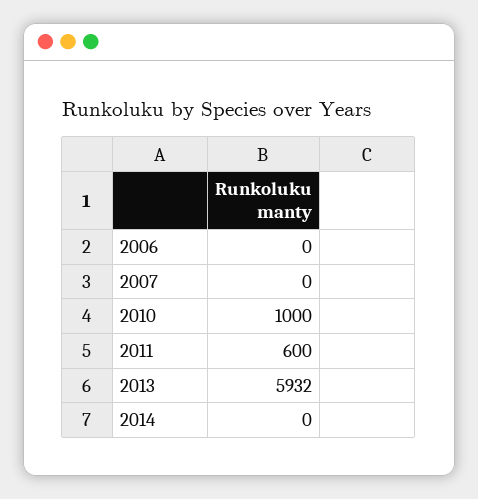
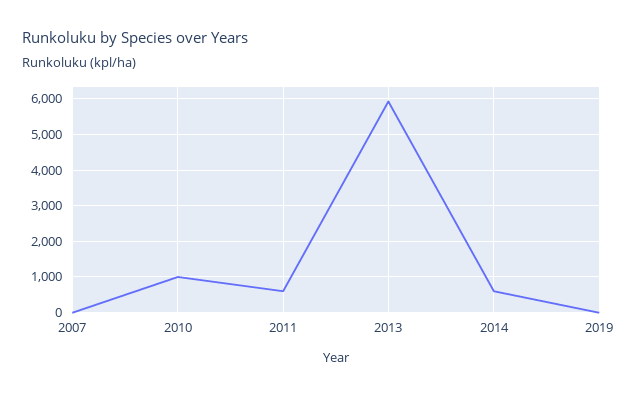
2006: 0 -> none
2014: 0 -> 600
2019: none -> 0

